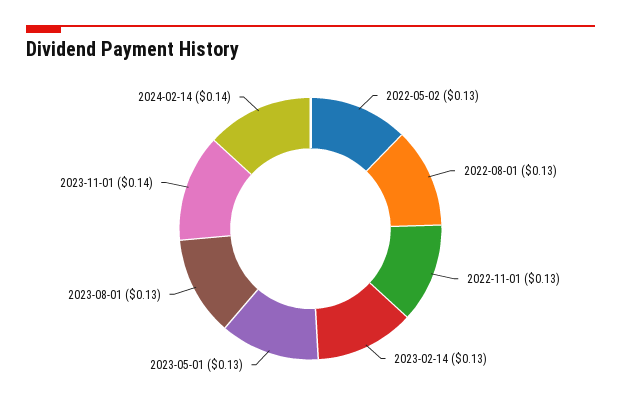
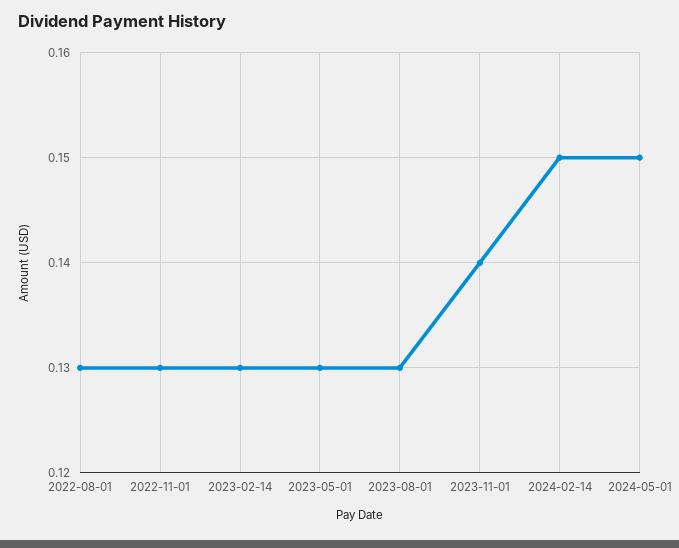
2022-05-02: 0.13 -> none
2024-02-14: 0.14 -> 0.15
2024-05-01: none -> 0.15

